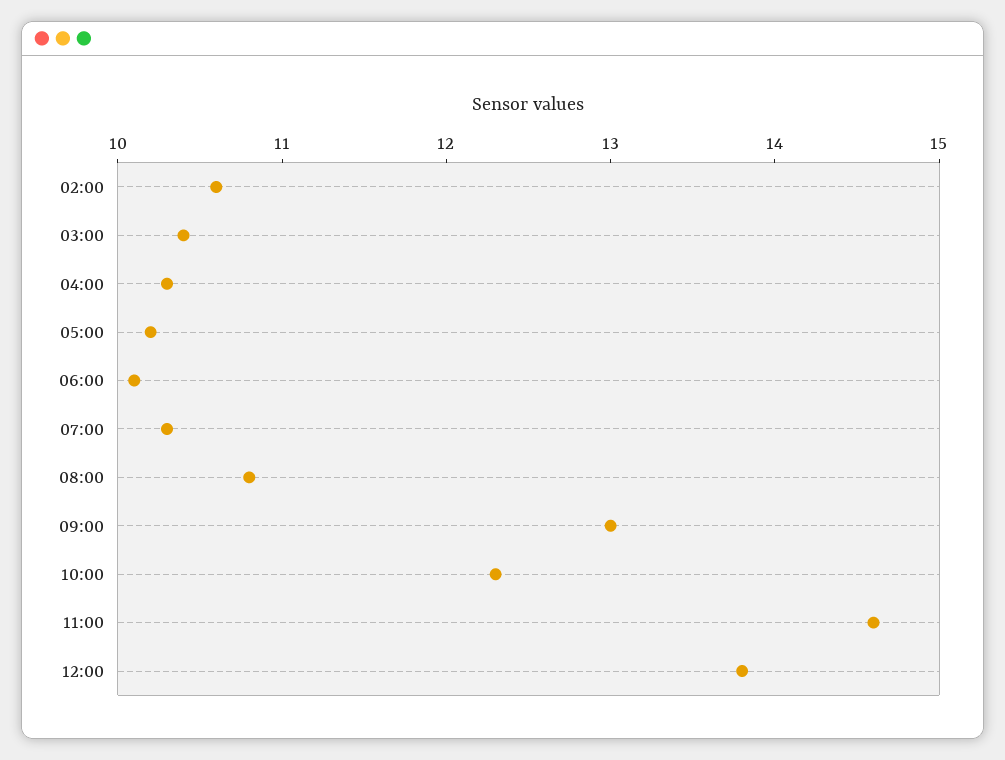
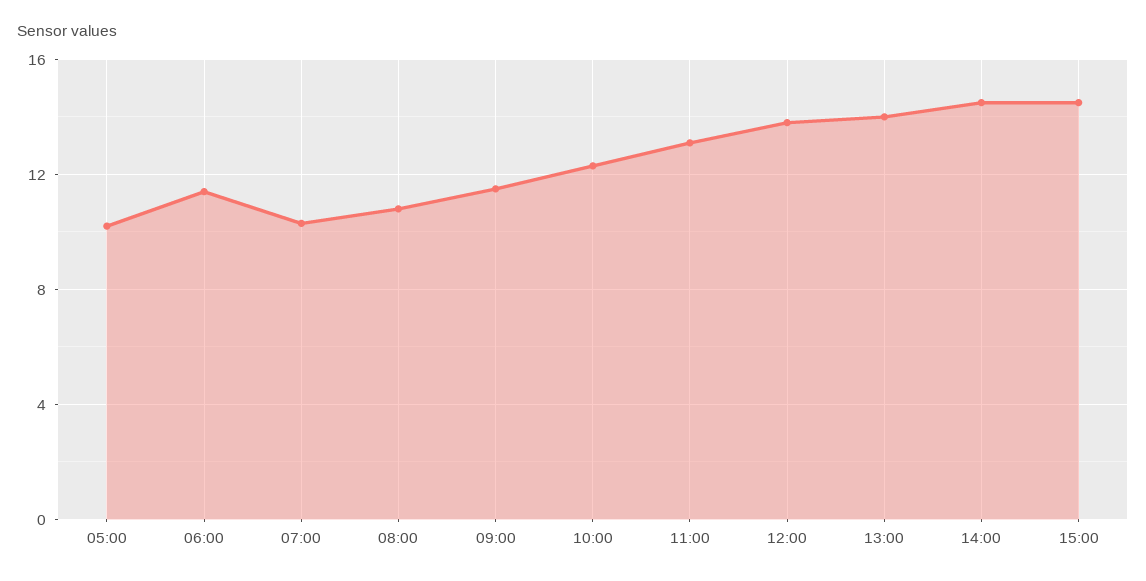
02:00: 10.6 -> none
03:00: 10.4 -> none
04:00: 10.3 -> none
06:00: 10.1 -> 11.5
09:00: 13 -> 11.5
11:00: 14.6 -> 13
13:00: none -> 14
14:00: none -> 14.5
15:00: none -> 14.5

